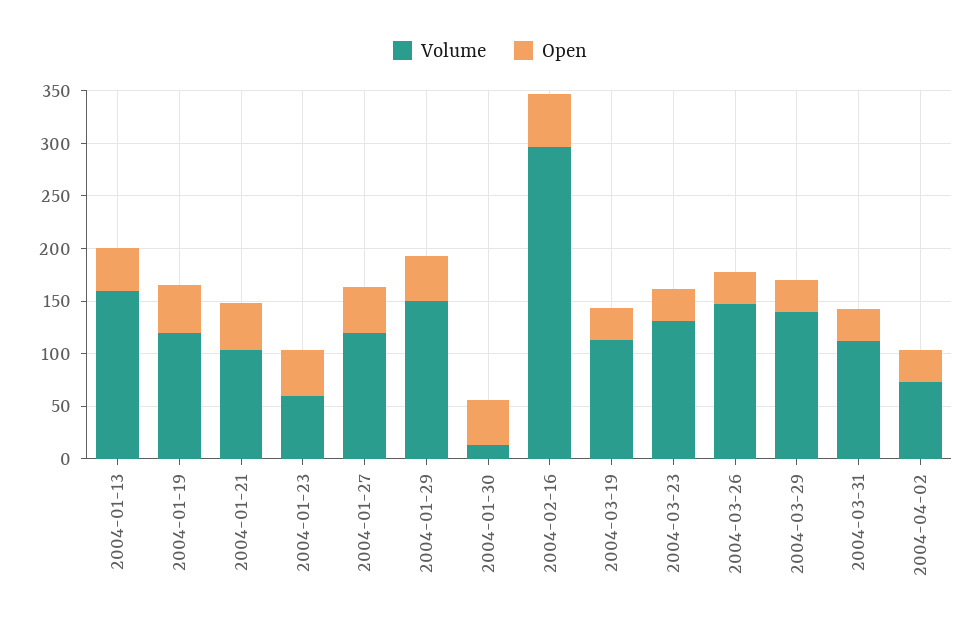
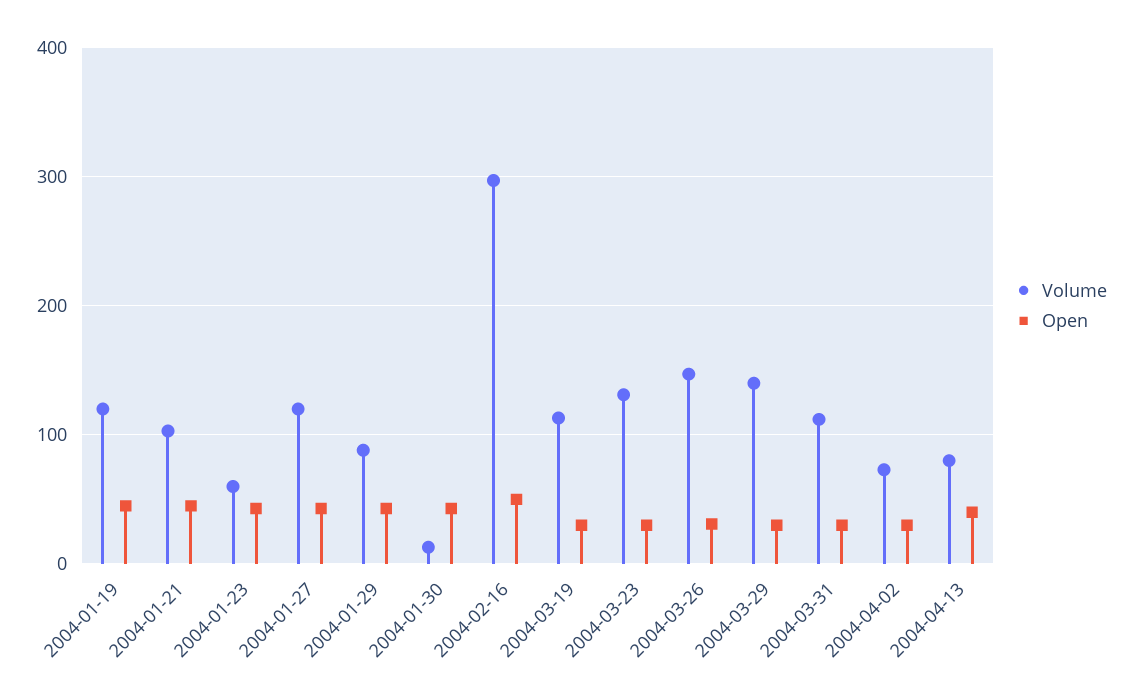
Volume, 2004-01-13: 160 -> none
Open, 2004-01-13: 40 -> none
Volume, 2004-01-29: 150 -> 90
Volume, 2004-04-13: none -> 80
Open, 2004-04-13: none -> 40

